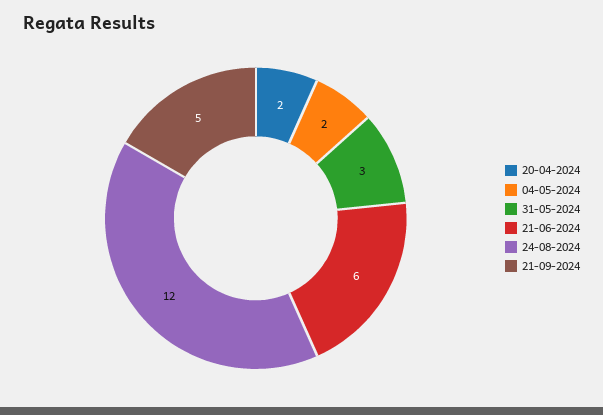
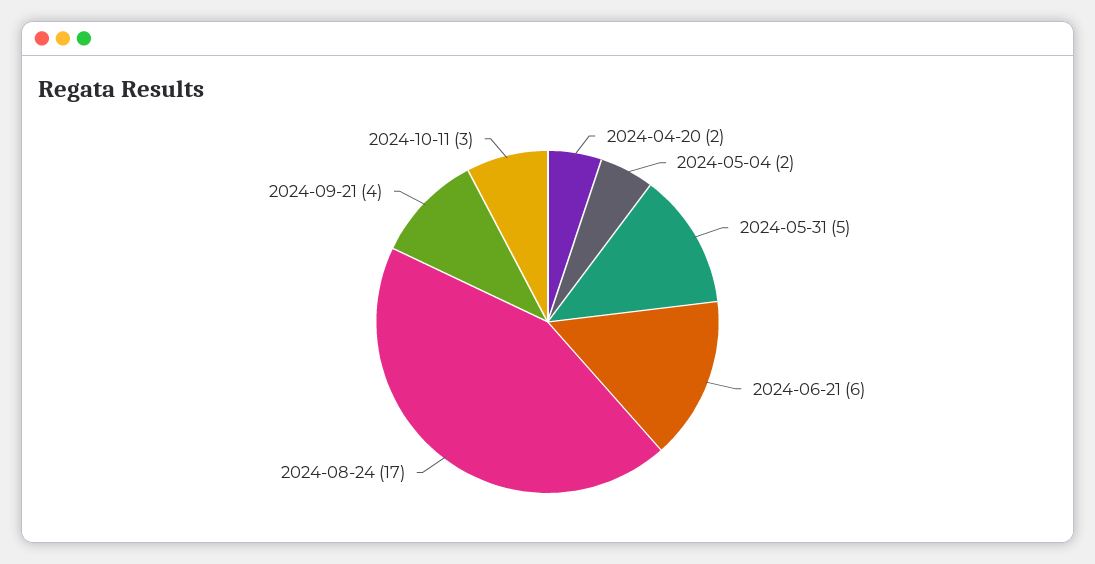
31-05-2024: 3 -> 5
24-08-2024: 12 -> 17
21-09-2024: 5 -> 4
2024-10-11: none -> 3

